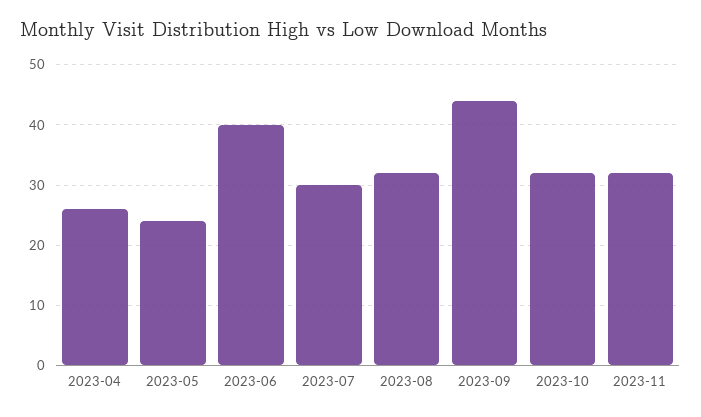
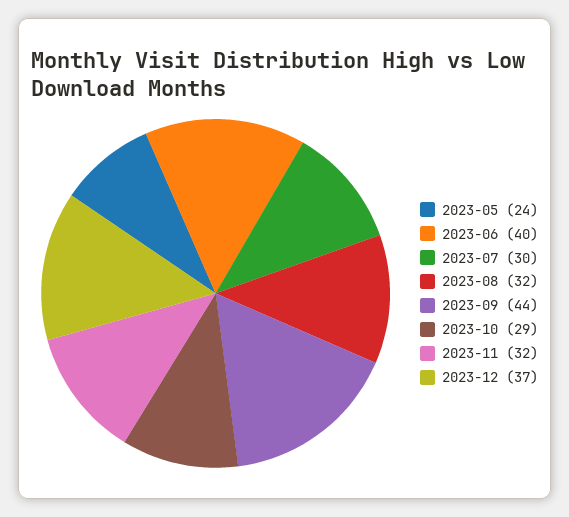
2023-04: 26 -> none
2023-10: 32 -> 29
2023-12: none -> 37

